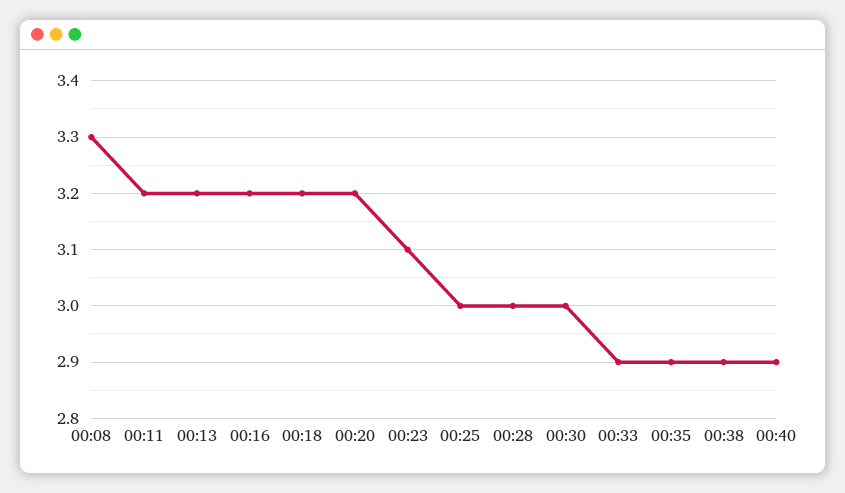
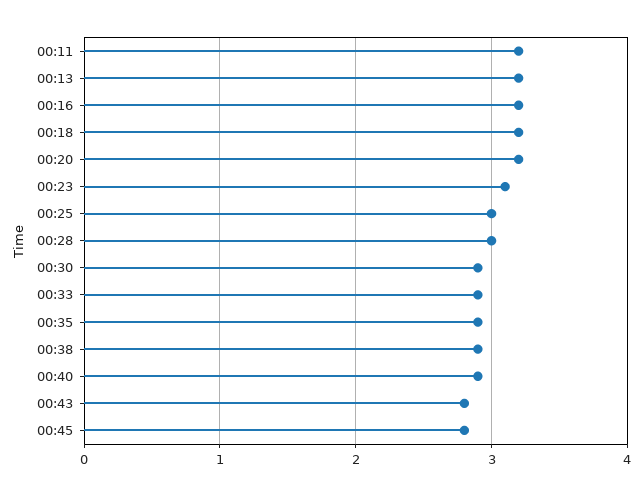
00:08: 3.3 -> none
00:30: 3 -> 2.9
00:43: none -> 2.8
00:45: none -> 2.8

